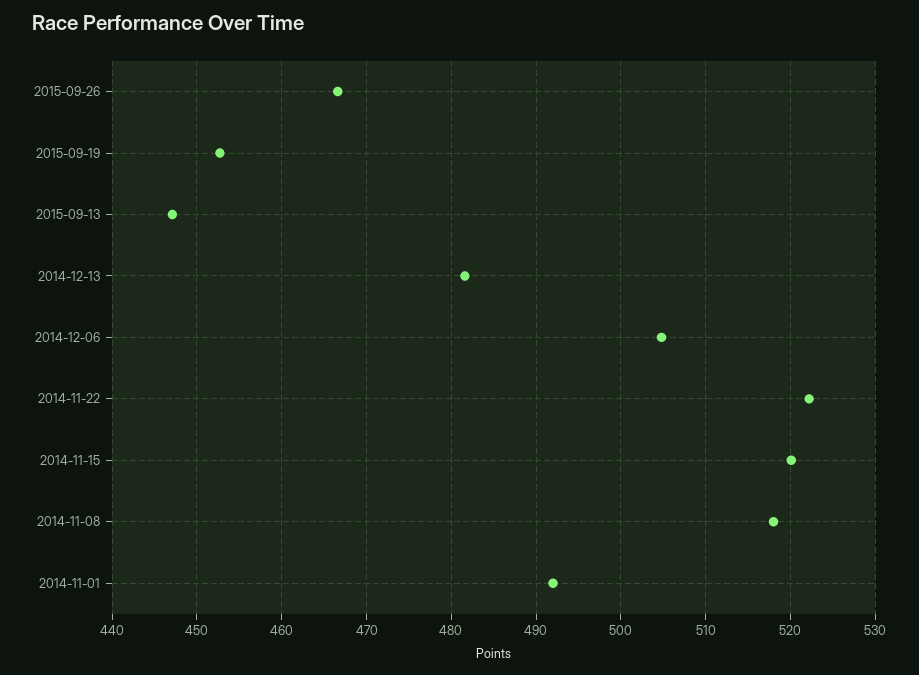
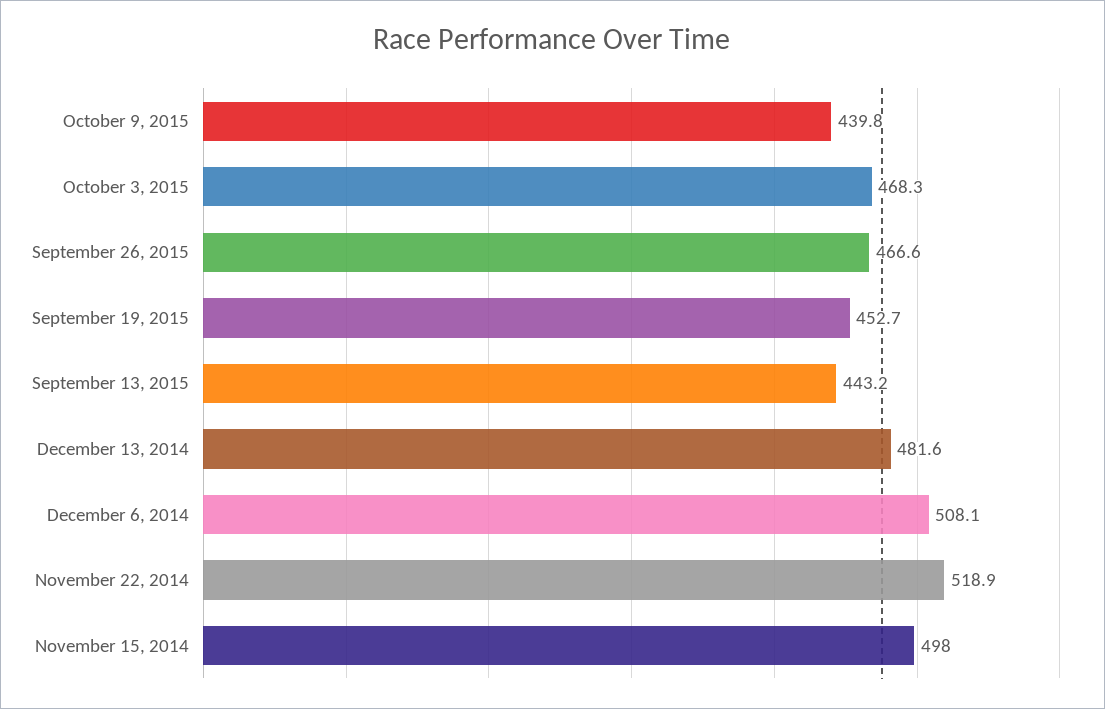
2015-09-13: 447 -> 443.2
2014-12-06: 505 -> 508.1
2014-11-22: 522 -> 518.9
2014-11-15: 520 -> 498
2014-11-08: 518 -> none
2014-11-01: 492 -> none
October 9, 2015: none -> 439.8
October 3, 2015: none -> 468.3

